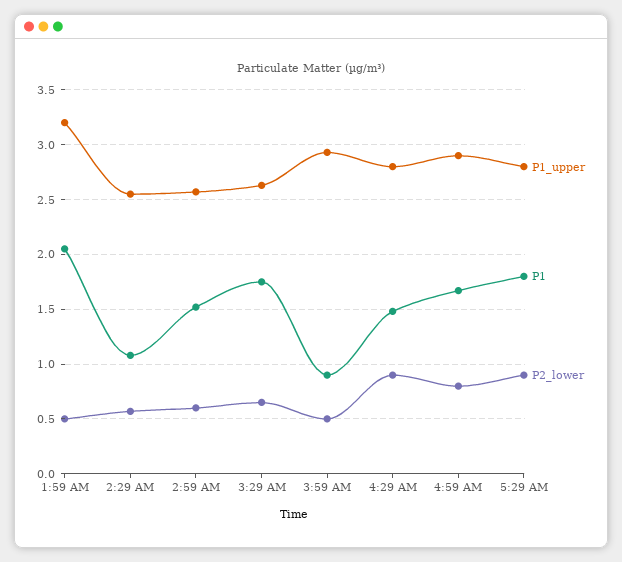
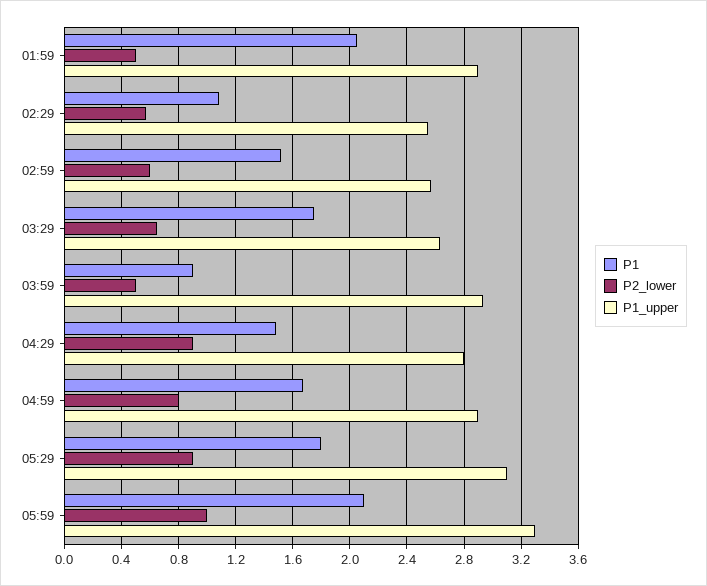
P1_upper, 1:59 AM: 3.2 -> 2.9
P1_upper, 5:29 AM: 2.8 -> 3.1
P1, 05:59: none -> 2.1
P2_lower, 05:59: none -> 1
P1_upper, 05:59: none -> 3.3

